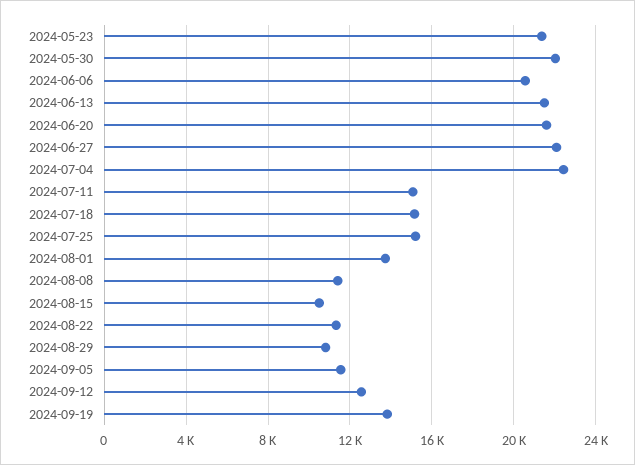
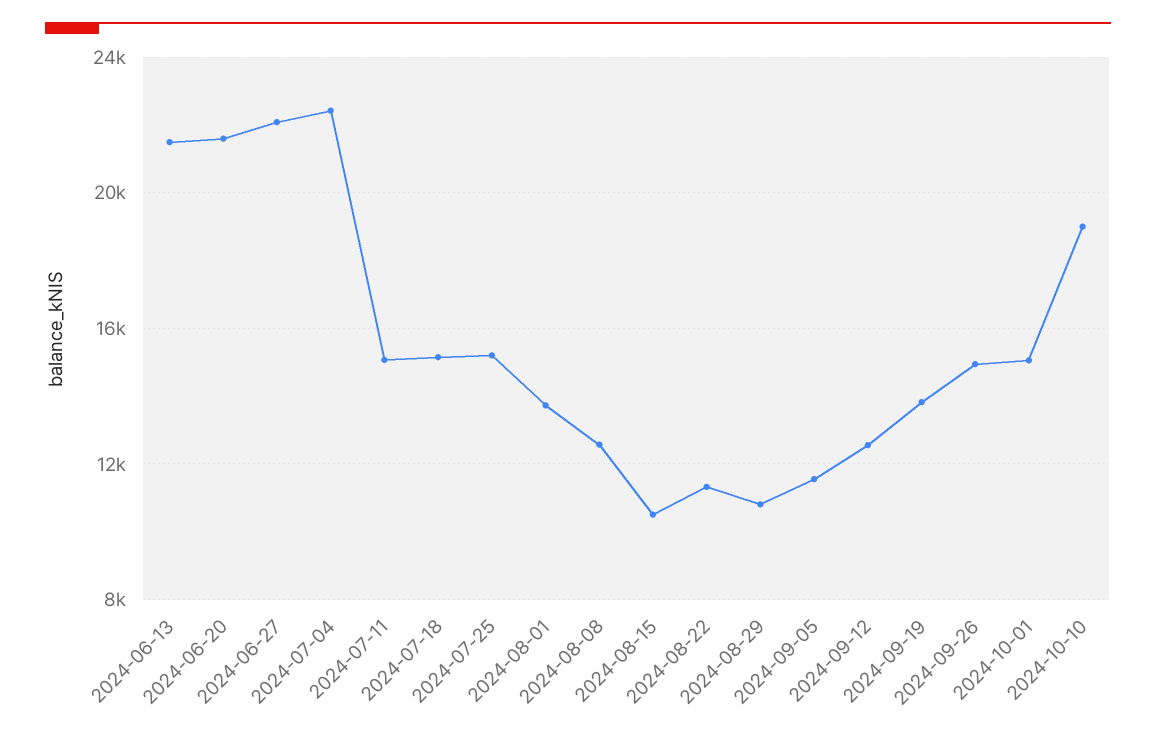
2024-05-23: 21500 -> none
2024-05-30: 22000 -> none
2024-06-06: 20500 -> none
2024-08-08: 11500 -> 12500
2024-09-26: none -> 15000
2024-10-01: none -> 15000
2024-10-10: none -> 19000

